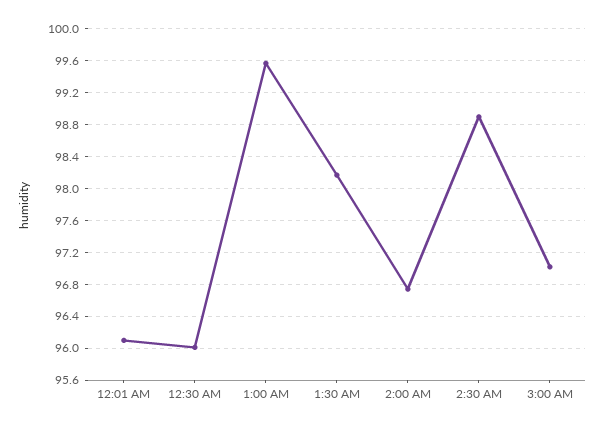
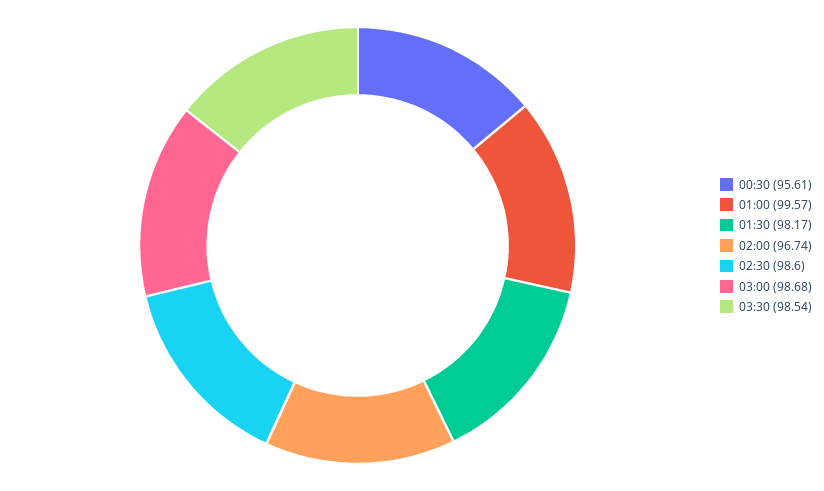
12:01 AM: 96.1 -> none
12:30 AM: 96 -> 95.61
2:30 AM: 98.9 -> 98.6
3:00 AM: 97 -> 98.68
03:30: none -> 98.54

